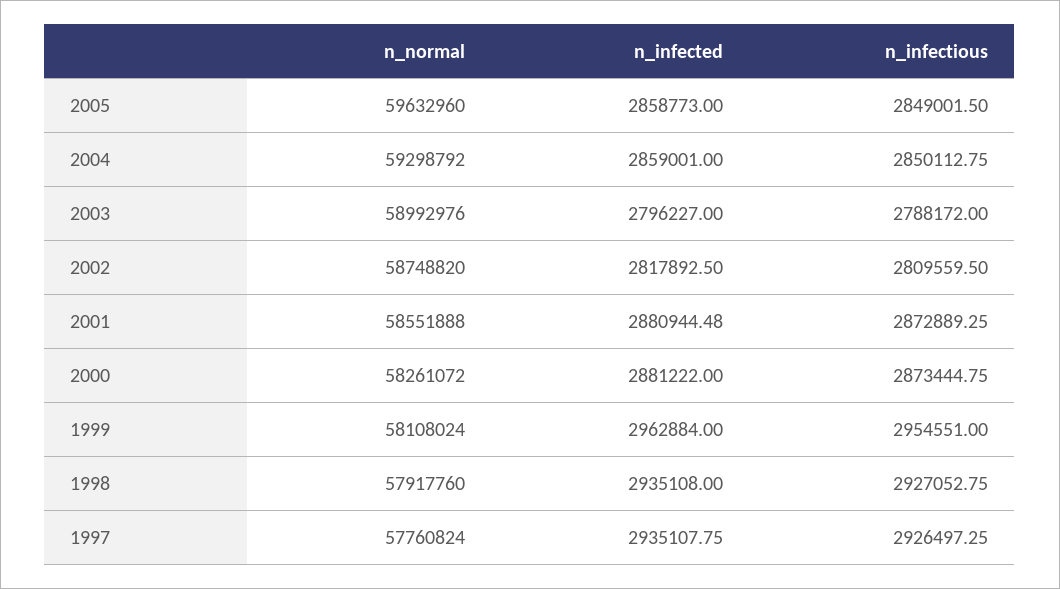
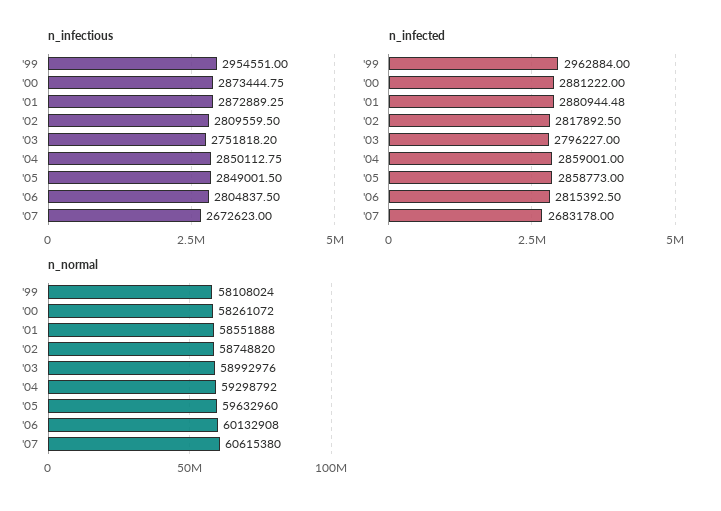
n_infectious, 2003: 2788172 -> 2751818.2
n_normal, 1998: 57917760 -> none
n_infected, 1998: 2935108 -> none
n_infectious, 1998: 2927052.75 -> none
n_normal, 1997: 57760824 -> none
n_infected, 1997: 2935107.75 -> none
n_infectious, 1997: 2926497.25 -> none
n_infectious, '06: none -> 2804837.5
n_infectious, '07: none -> 2672623
n_infected, '06: none -> 2815392.5
n_infected, '07: none -> 2683178
n_normal, '06: none -> 60132908
n_normal, '07: none -> 60615380

